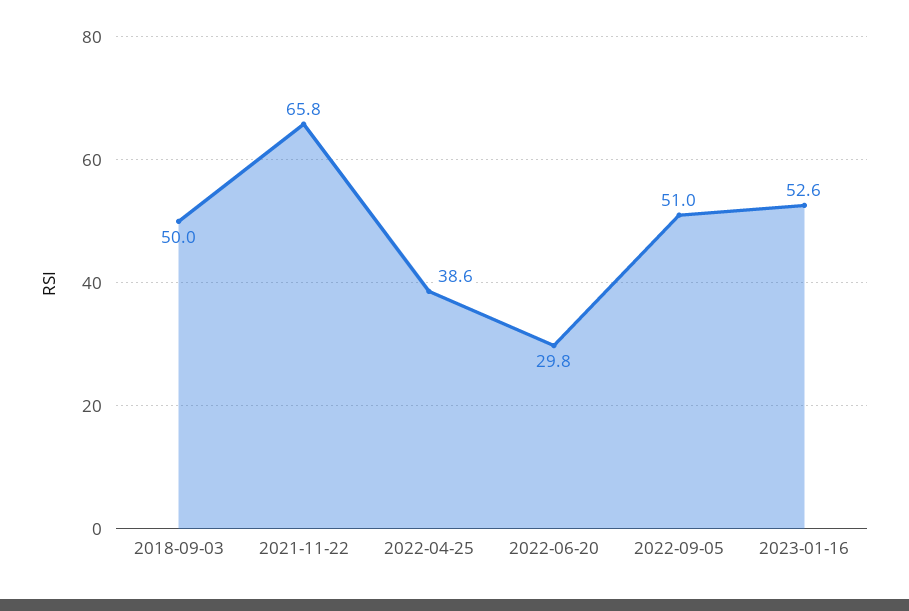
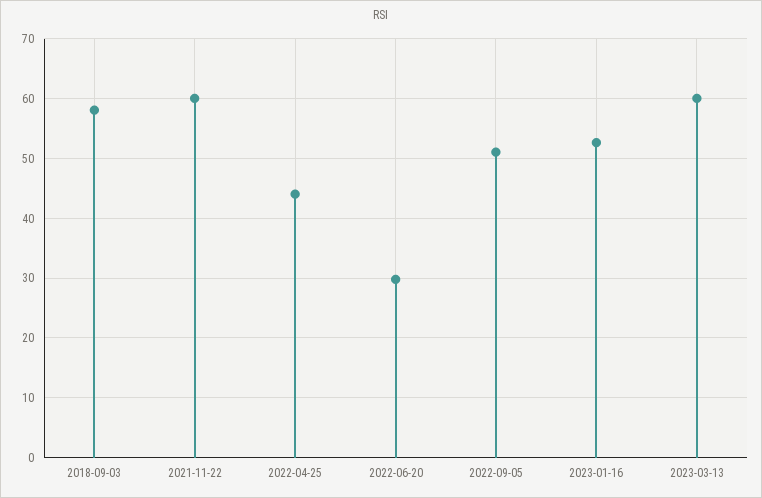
2018-09-03: 50 -> 58
2021-11-22: 65.8 -> 60
2022-04-25: 38.6 -> 44
2023-03-13: none -> 60

